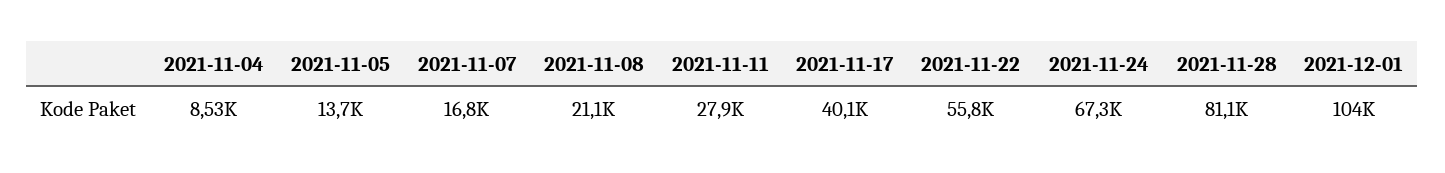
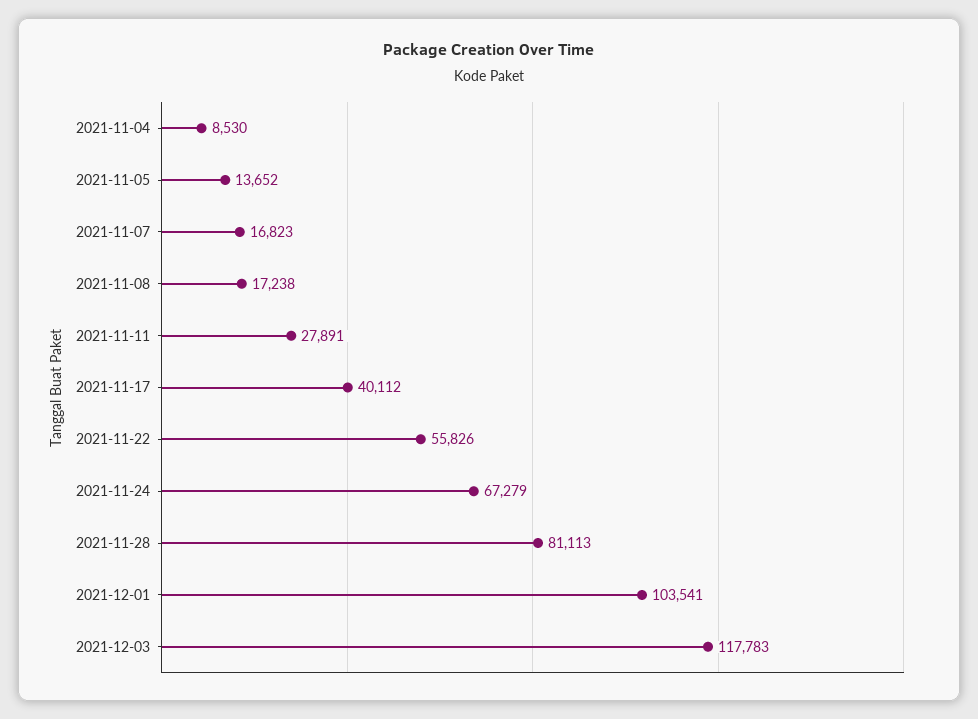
2021-11-08: 21100 -> 17238
2021-12-03: none -> 117783

